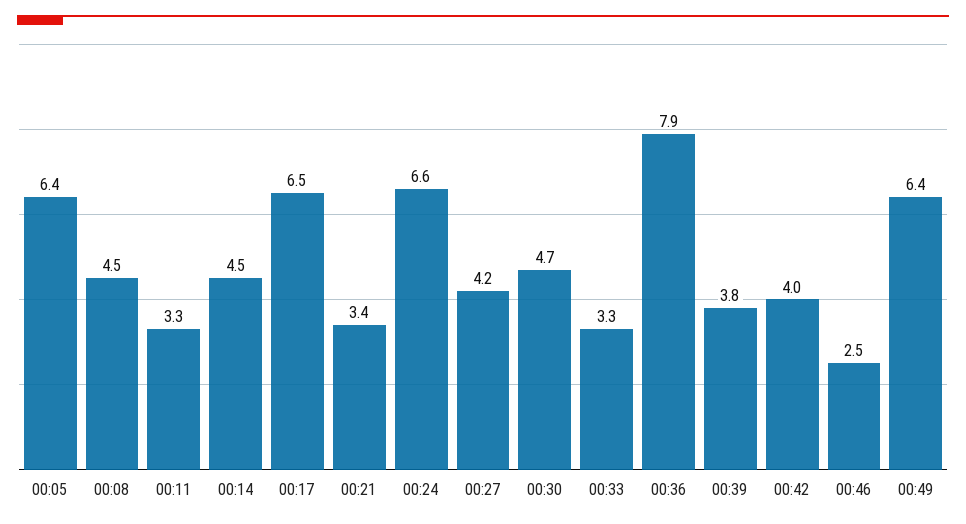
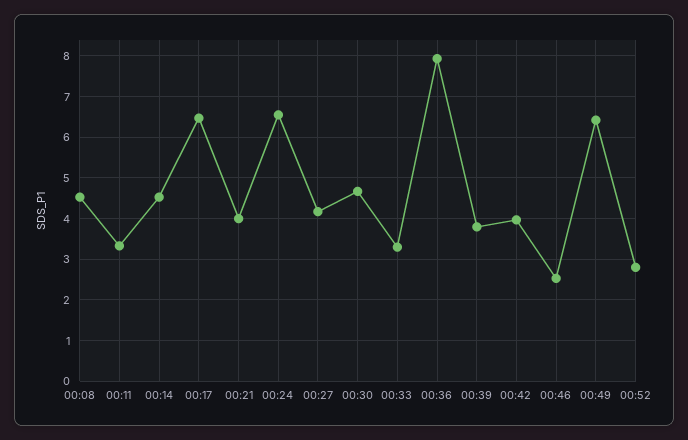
00:05: 6.4 -> none
00:21: 3.4 -> 4
00:52: none -> 2.8

